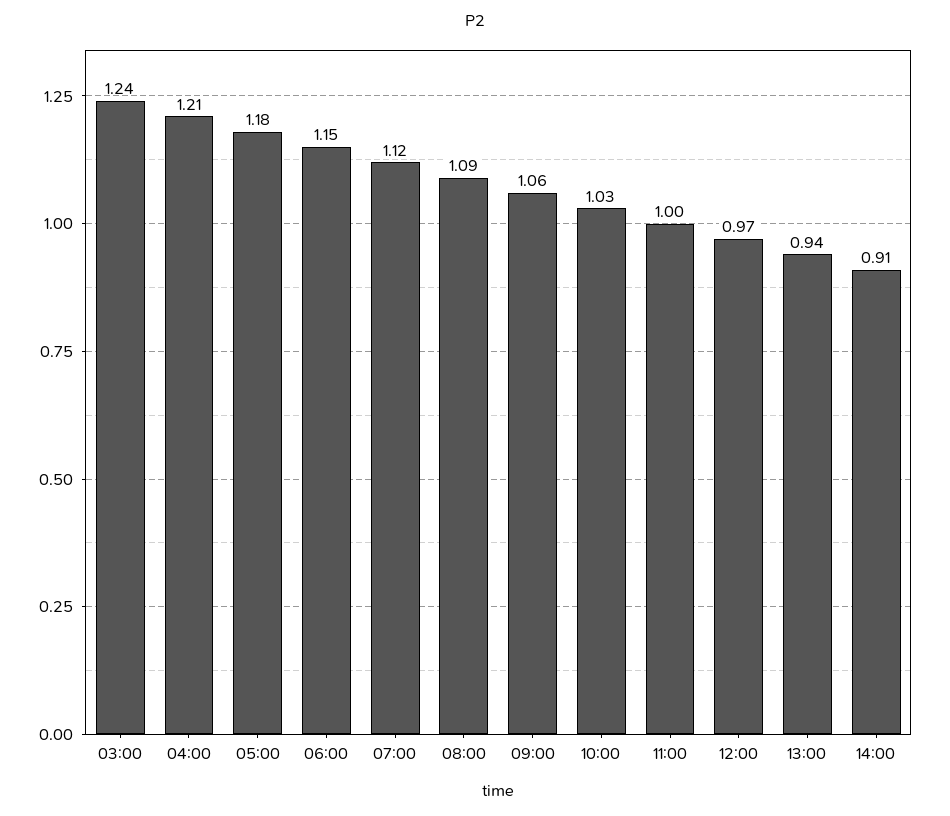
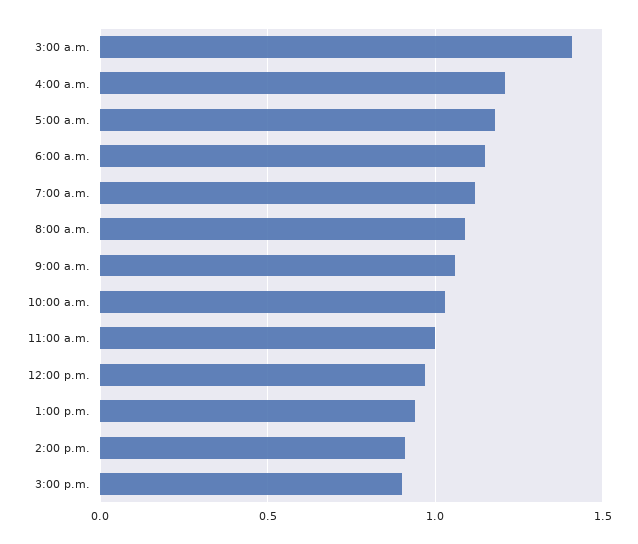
03:00: 1.24 -> 1.4
3:00 p.m.: none -> 0.9

